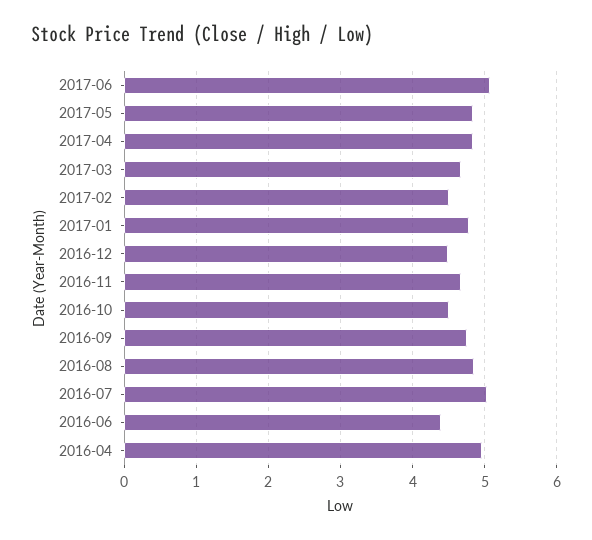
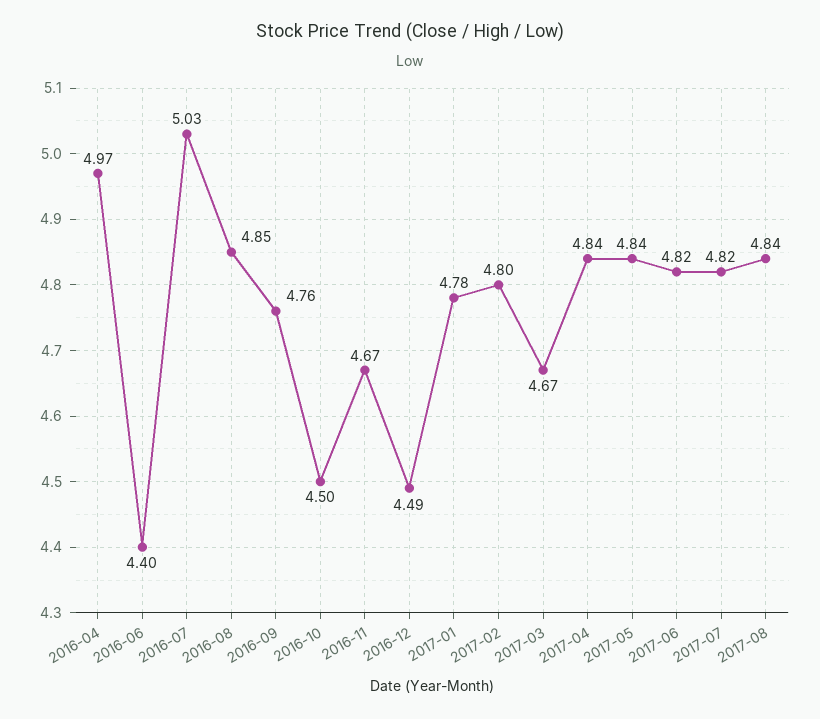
2017-06: 5.1 -> 4.82
2017-02: 4.5 -> 4.8
2017-07: none -> 4.82
2017-08: none -> 4.84

